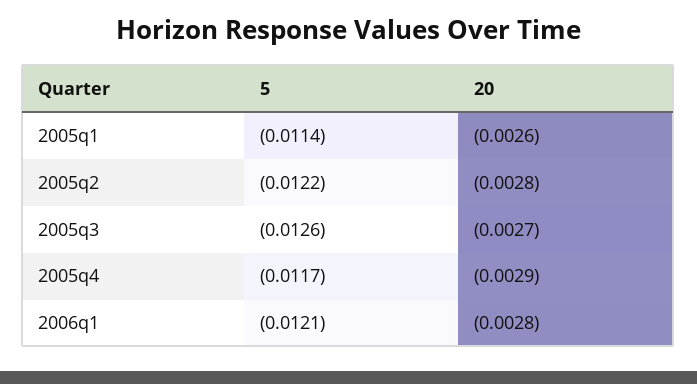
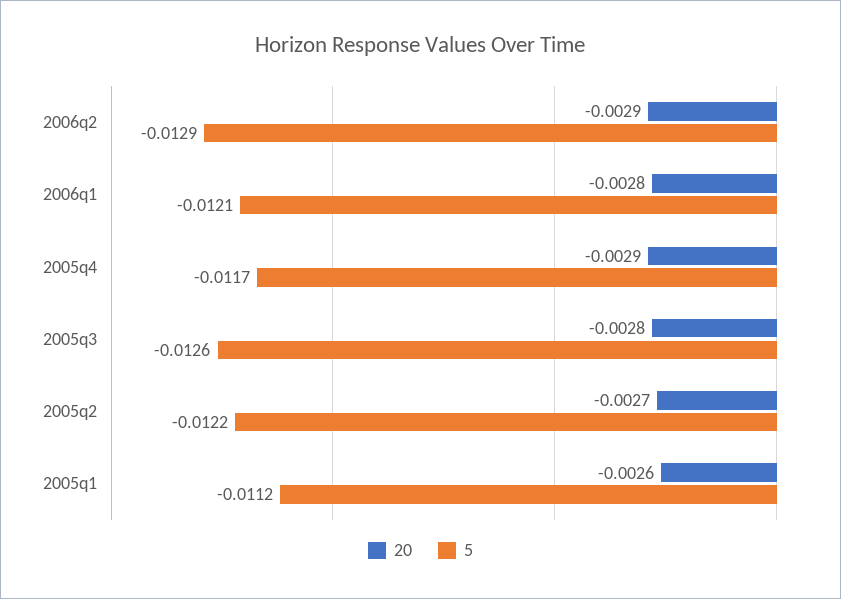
5, 2005q1: -0.0114 -> -0.0112
20, 2005q2: -0.0028 -> -0.0027
20, 2005q3: -0.0027 -> -0.0028
20, 2006q2: none -> -0.0029
5, 2006q2: none -> -0.0129

